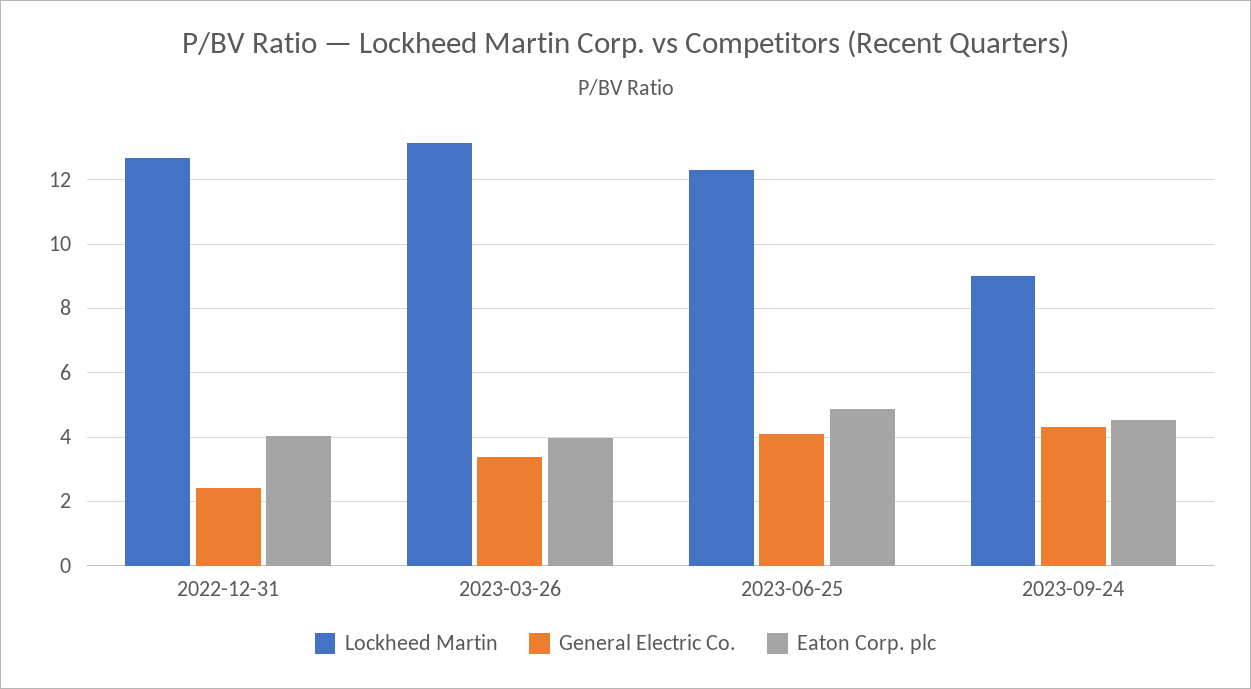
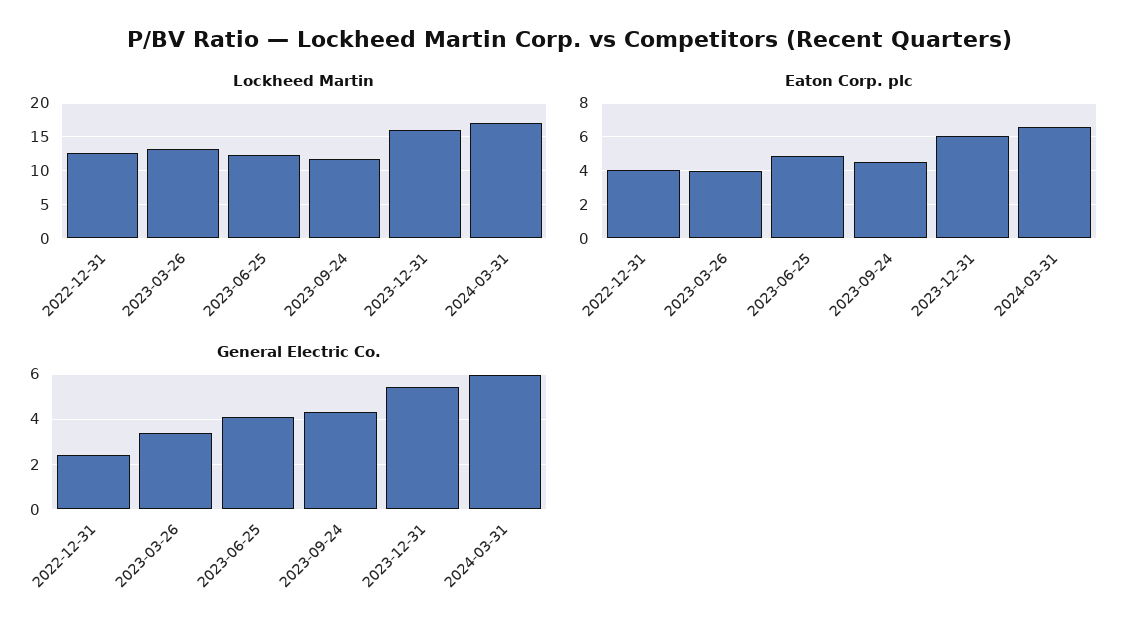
Lockheed Martin, 2023-09-24: 9 -> 12
Lockheed Martin, 2023-12-31: none -> 16
Lockheed Martin, 2024-03-31: none -> 17
Eaton Corp. plc, 2023-12-31: none -> 6
Eaton Corp. plc, 2024-03-31: none -> 6.5
General Electric Co., 2023-12-31: none -> 5.5
General Electric Co., 2024-03-31: none -> 6

